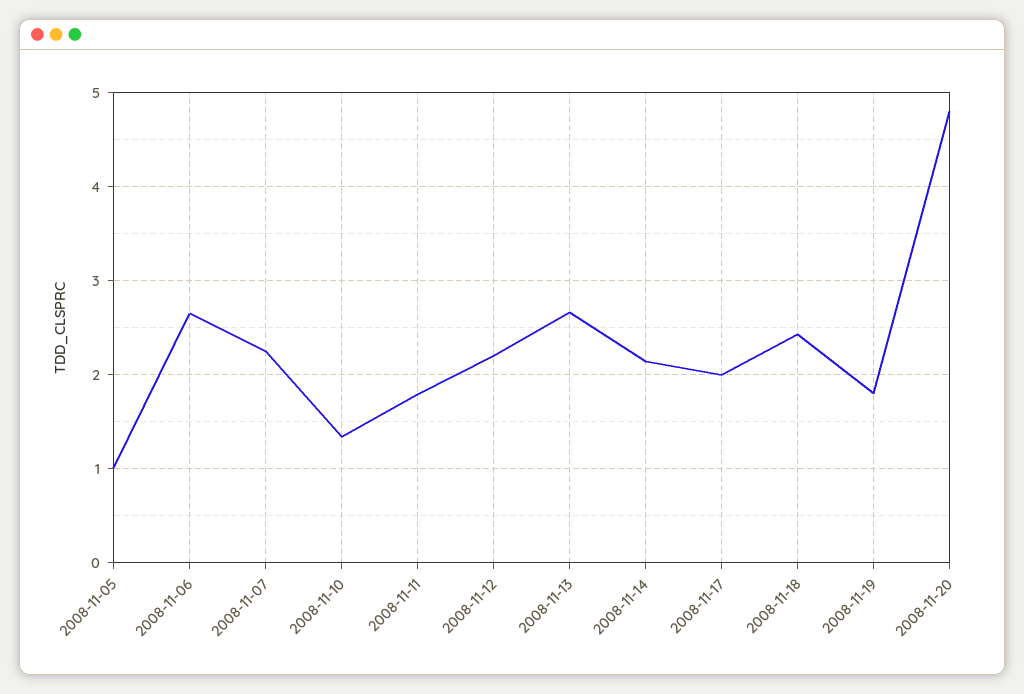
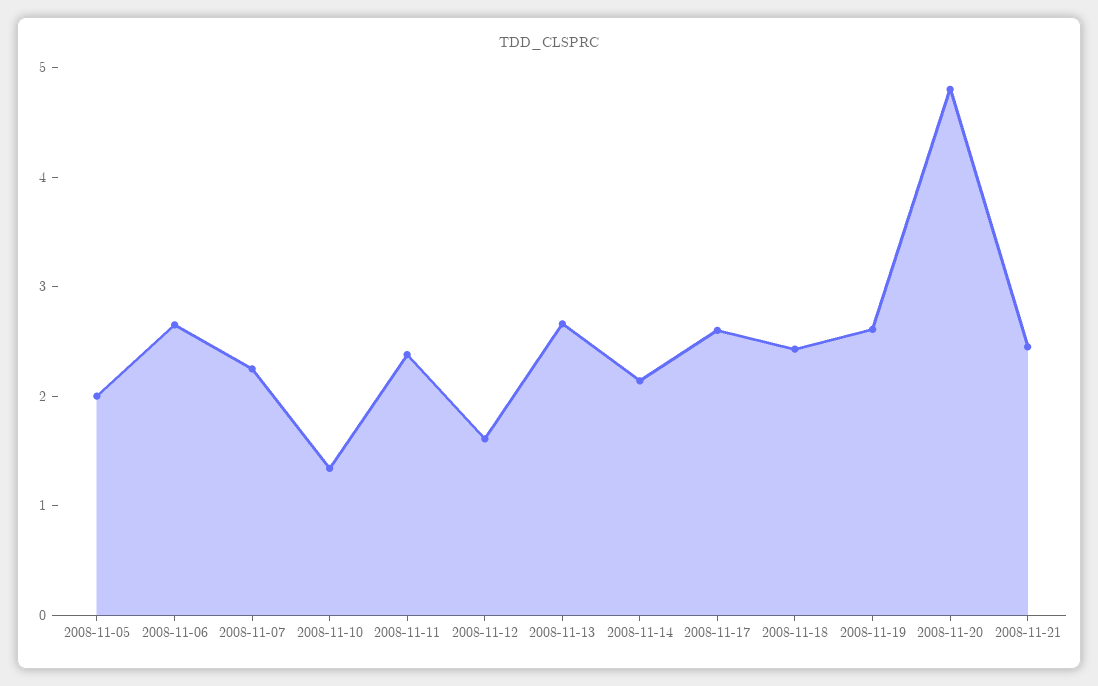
2008-11-05: 1 -> 2
2008-11-11: 1.8 -> 2.4
2008-11-12: 2.2 -> 1.6
2008-11-17: 2 -> 2.6
2008-11-19: 1.8 -> 2.6
2008-11-21: none -> 2.4

